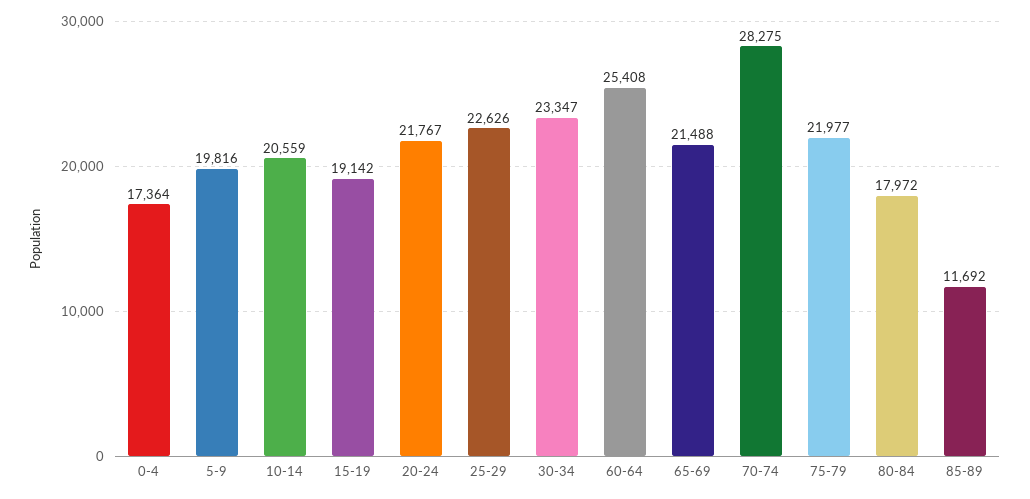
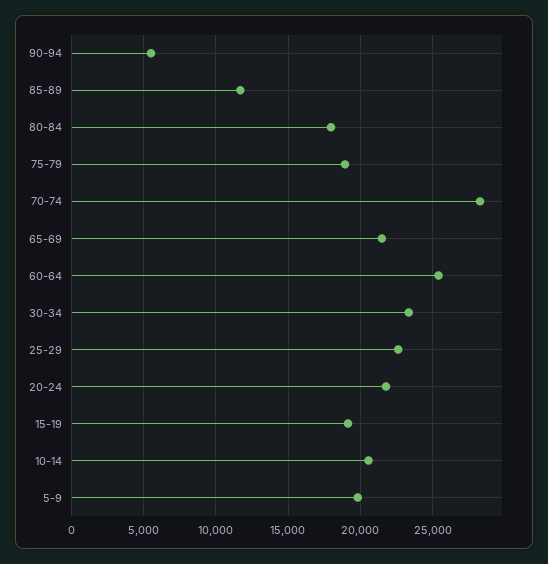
0-4: 17364 -> none
75-79: 21977 -> 19000
90-94: none -> 5500

